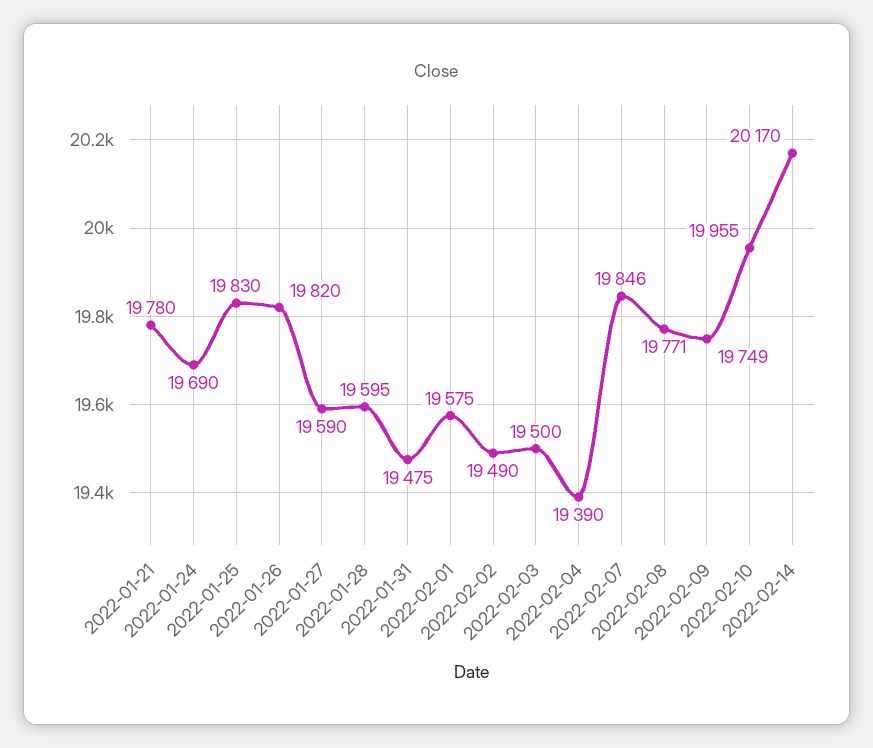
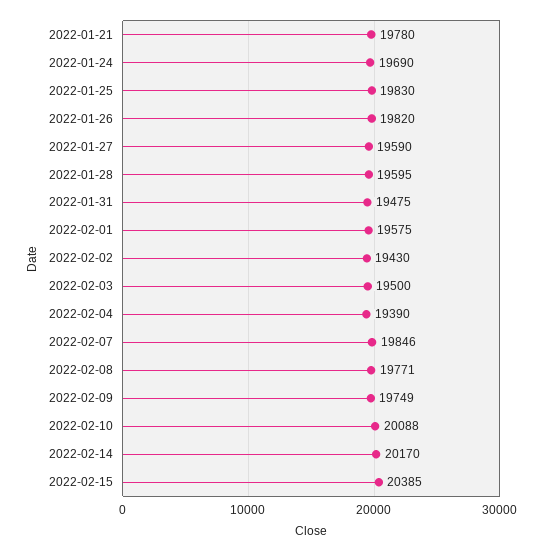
2022-02-02: 19490 -> 19430
2022-02-10: 19955 -> 20088
2022-02-15: none -> 20385

